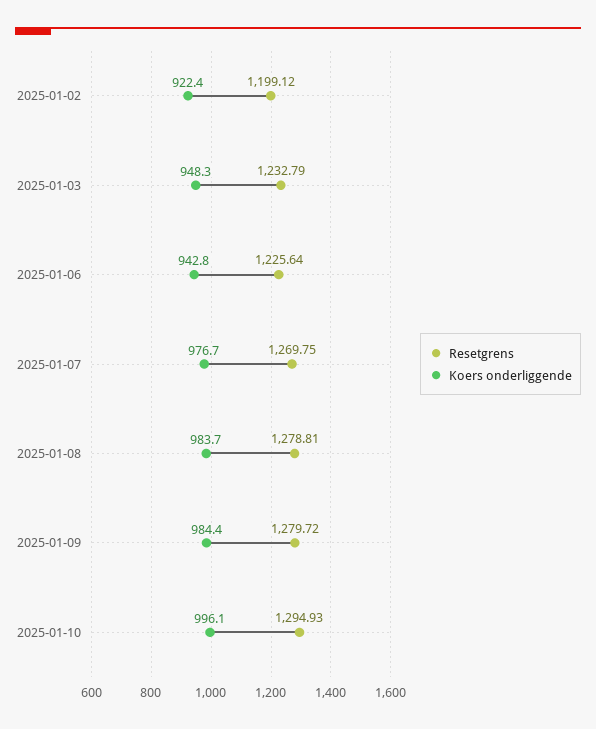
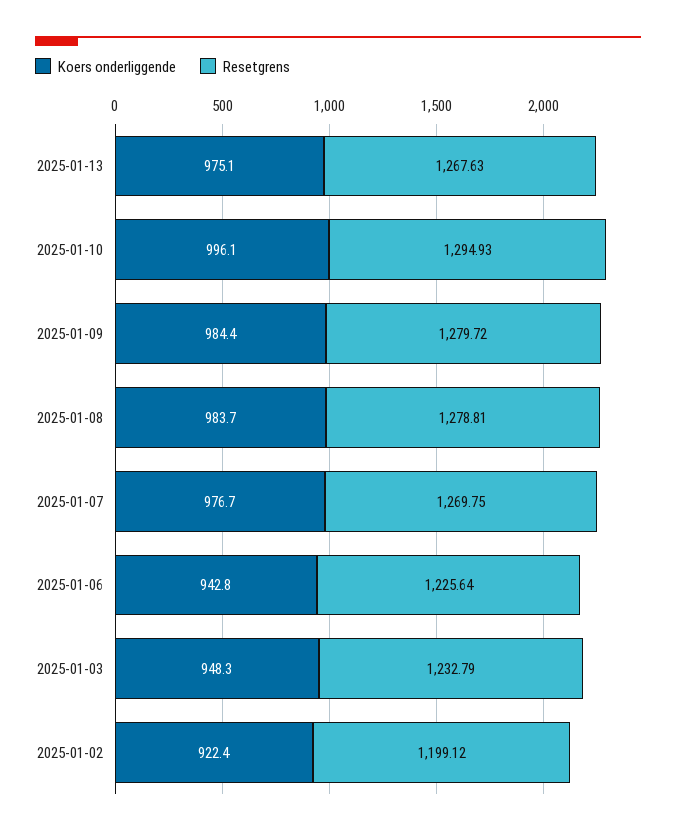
Koers onderliggende, 2025-01-13: none -> 975.1
Resetgrens, 2025-01-13: none -> 1267.63

